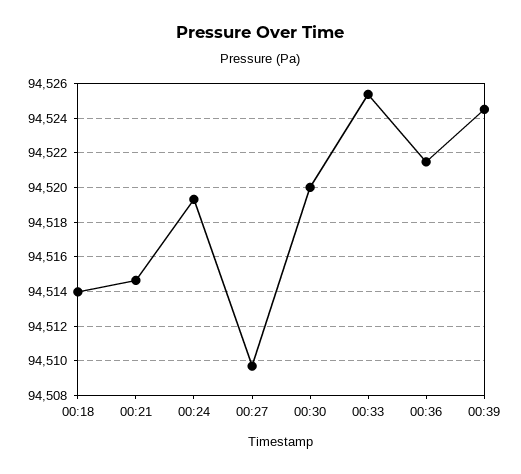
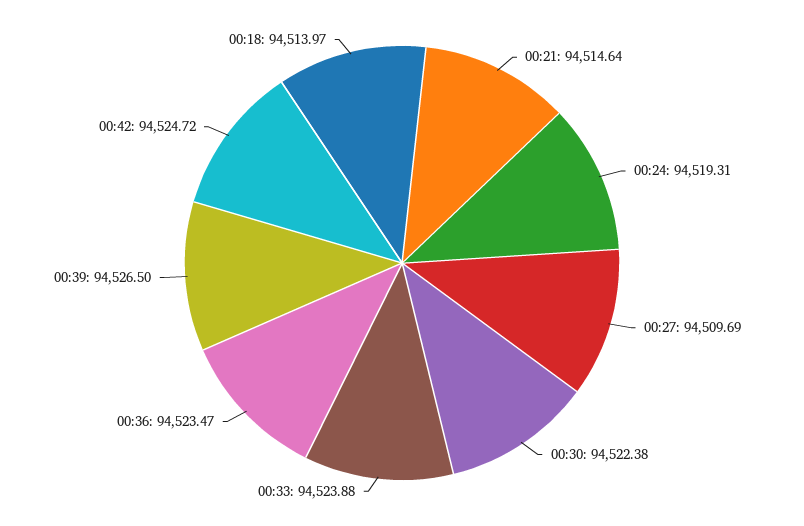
00:30: 94520 -> 94522.38
00:33: 94525.5 -> 94523.88
00:36: 94521.5 -> 94523.47
00:39: 94524.5 -> 94526.5
00:42: none -> 94524.72

